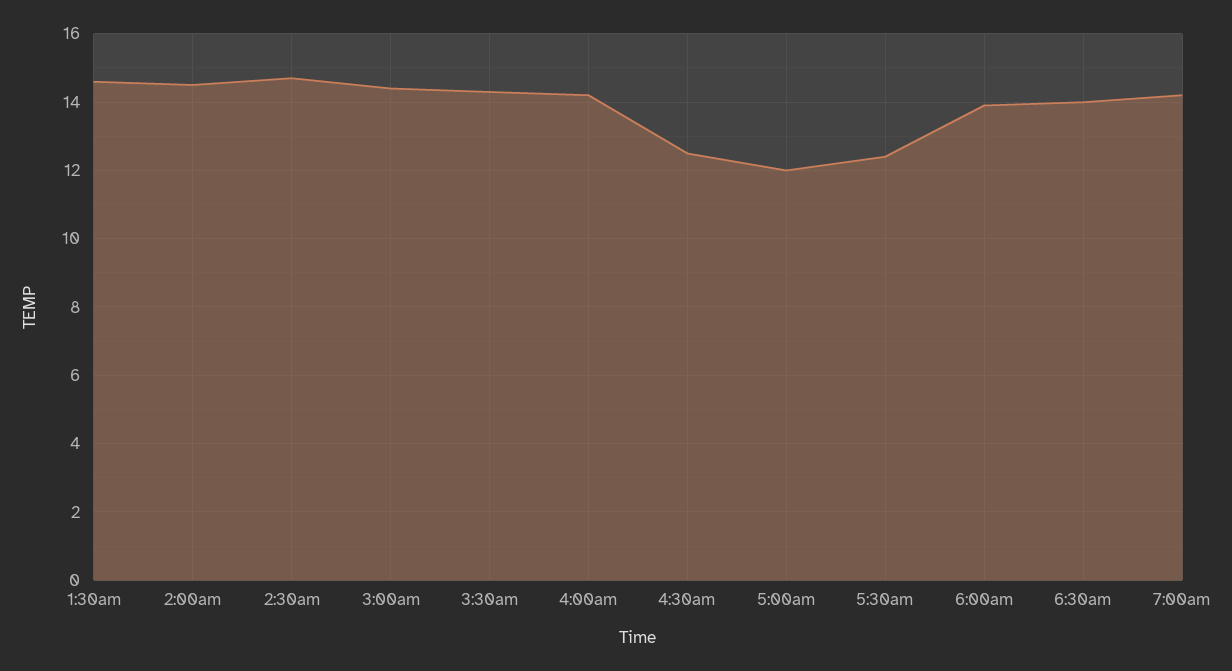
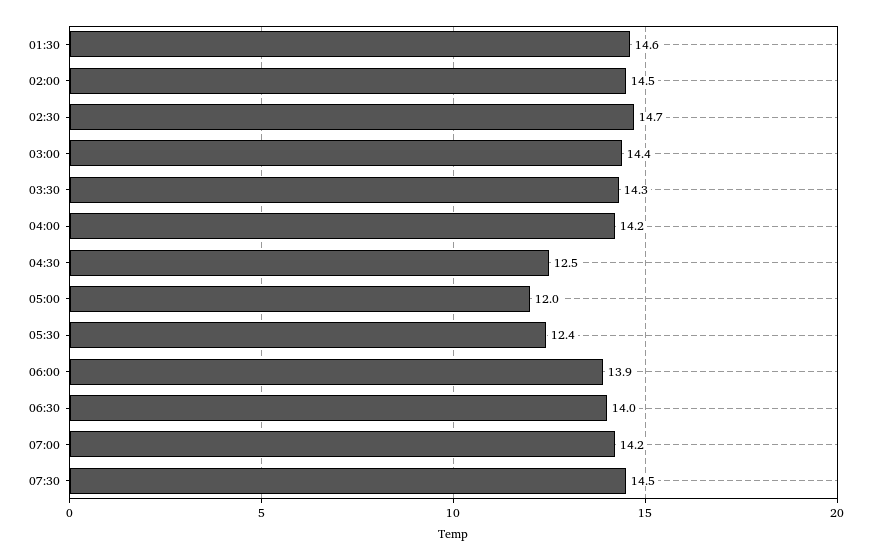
07:30: none -> 14.5

